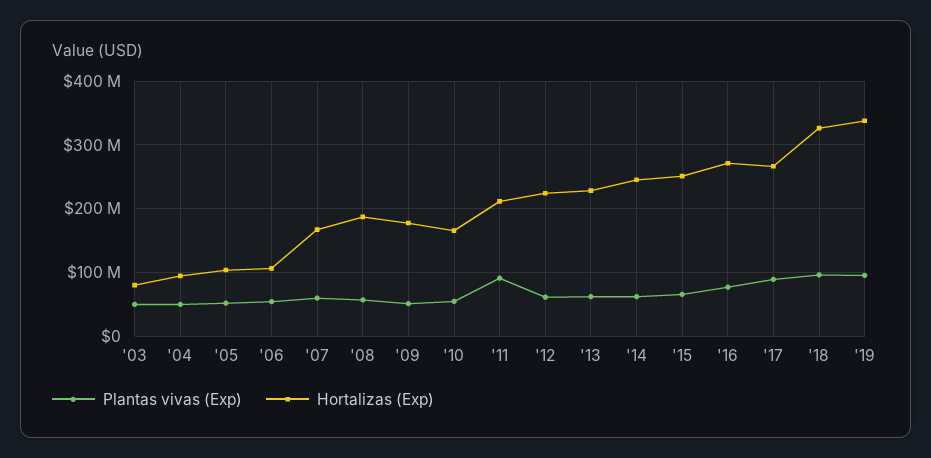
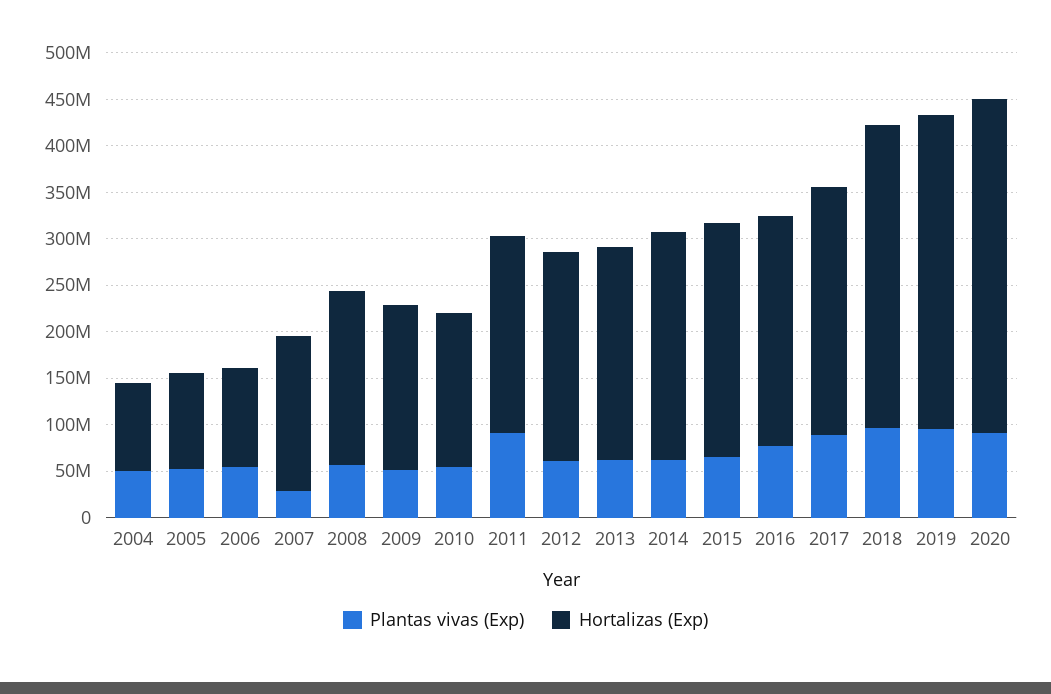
Plantas vivas (Exp), '03: 50000000 -> none
Hortalizas (Exp), '03: 80000000 -> none
Plantas vivas (Exp), '07: 60000000 -> 30000000
Hortalizas (Exp), '16: 270000000 -> 250000000
Plantas vivas (Exp), 2020: none -> 90000000
Hortalizas (Exp), 2020: none -> 360000000

